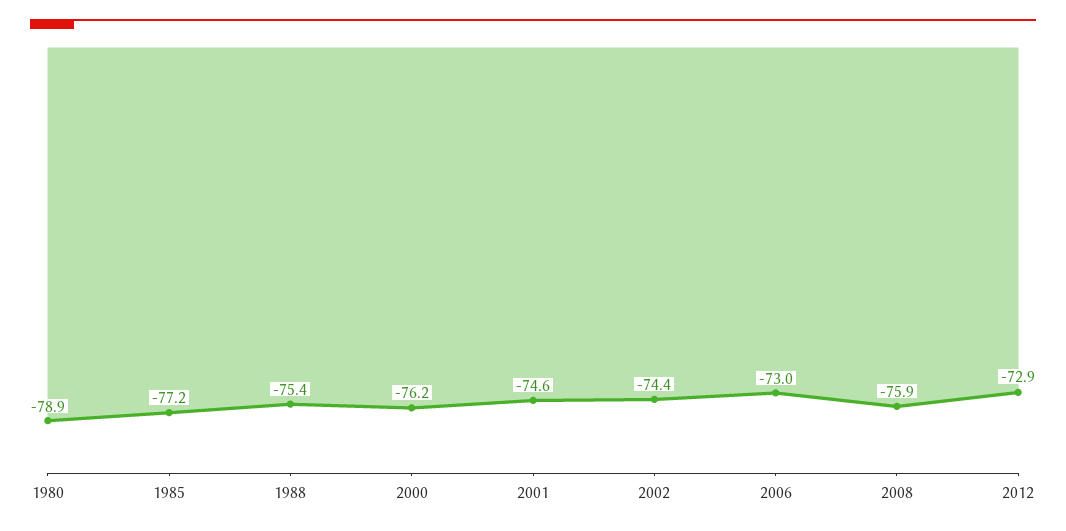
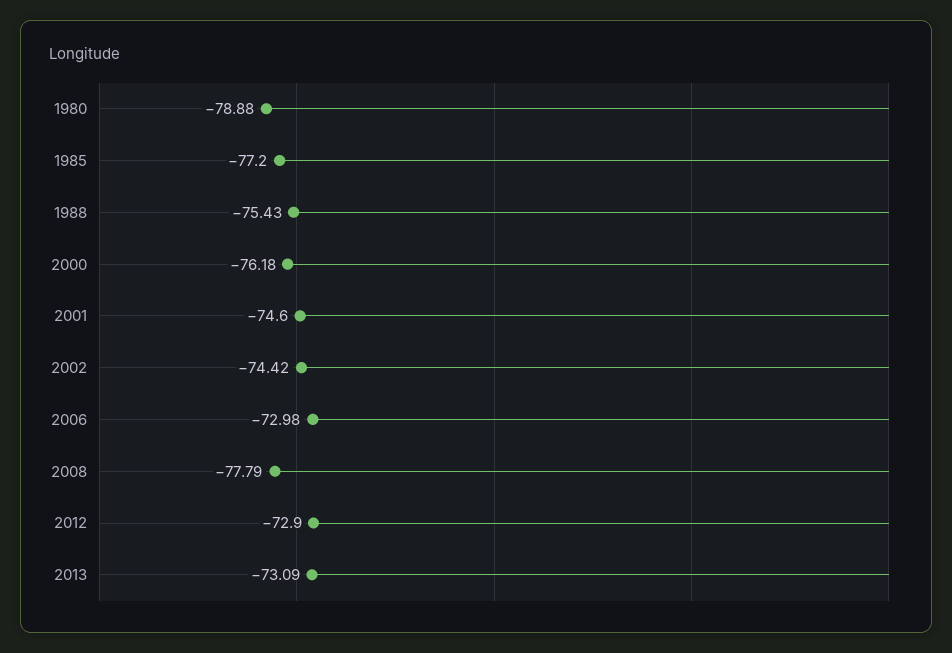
2008: -75.9 -> -77.79
2013: none -> -73.09

